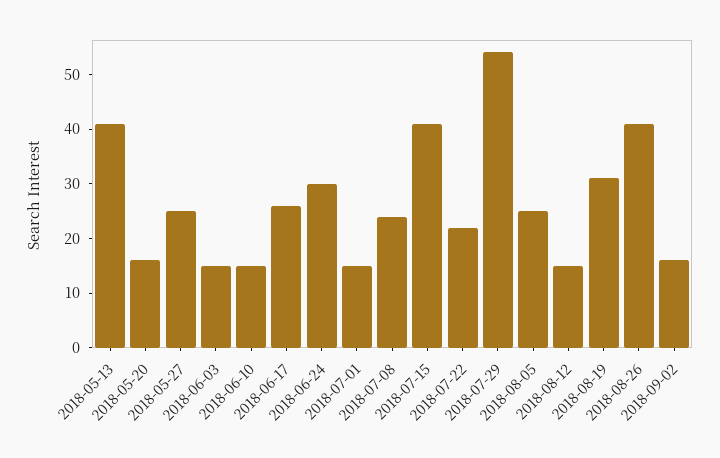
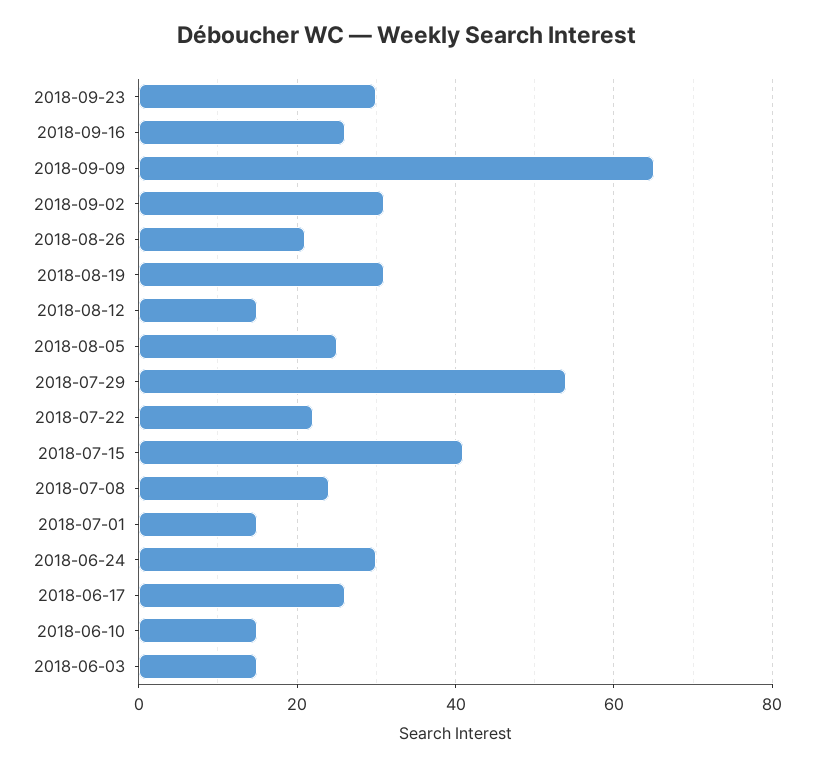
2018-05-13: 40 -> none
2018-05-20: 15 -> none
2018-05-27: 25 -> none
2018-08-26: 40 -> 20
2018-09-02: 15 -> 30
2018-09-23: none -> 30
2018-09-16: none -> 25
2018-09-09: none -> 65

